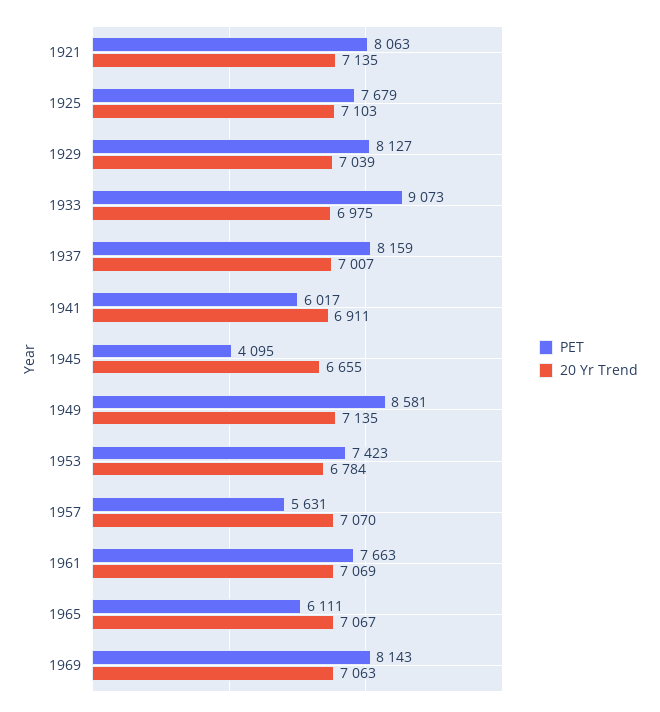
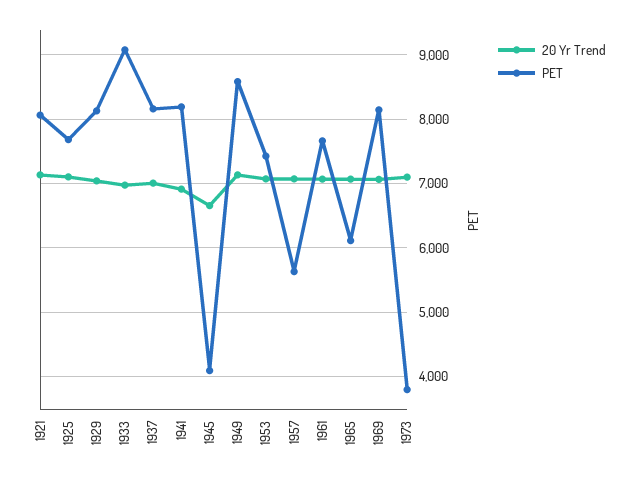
PET, 1941: 6017 -> 8200
20 Yr Trend, 1953: 6784 -> 7100
20 Yr Trend, 1973: none -> 7100
PET, 1973: none -> 3800

